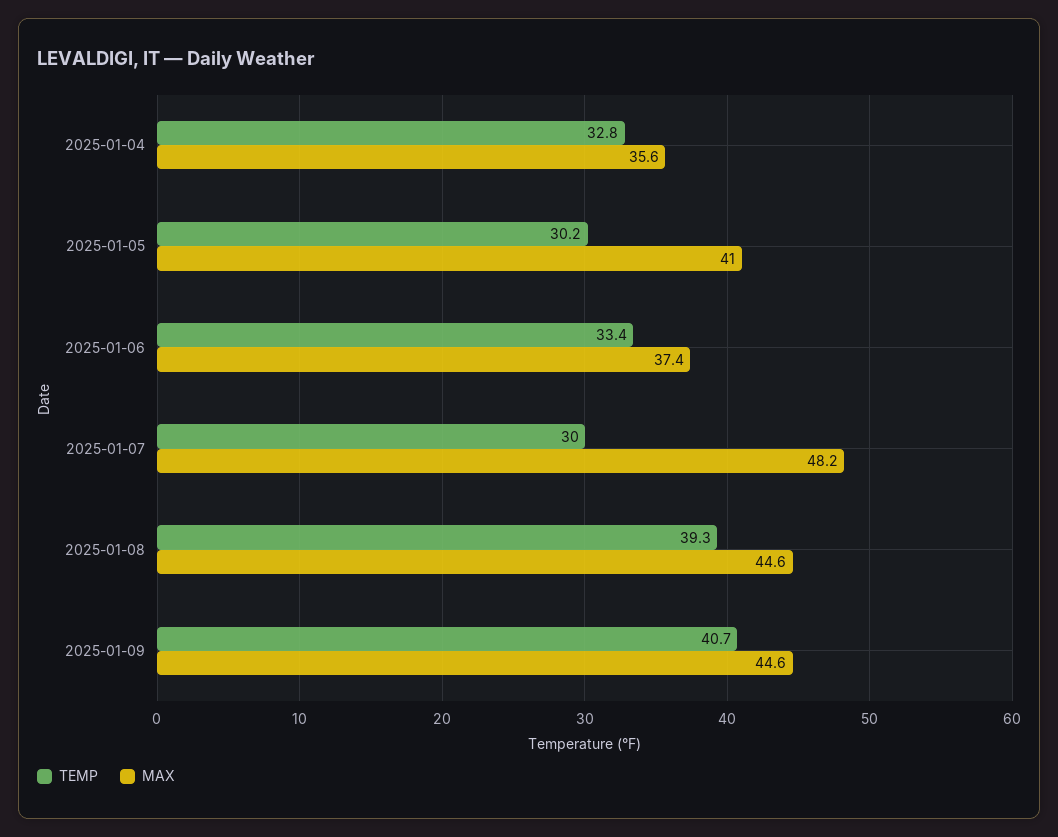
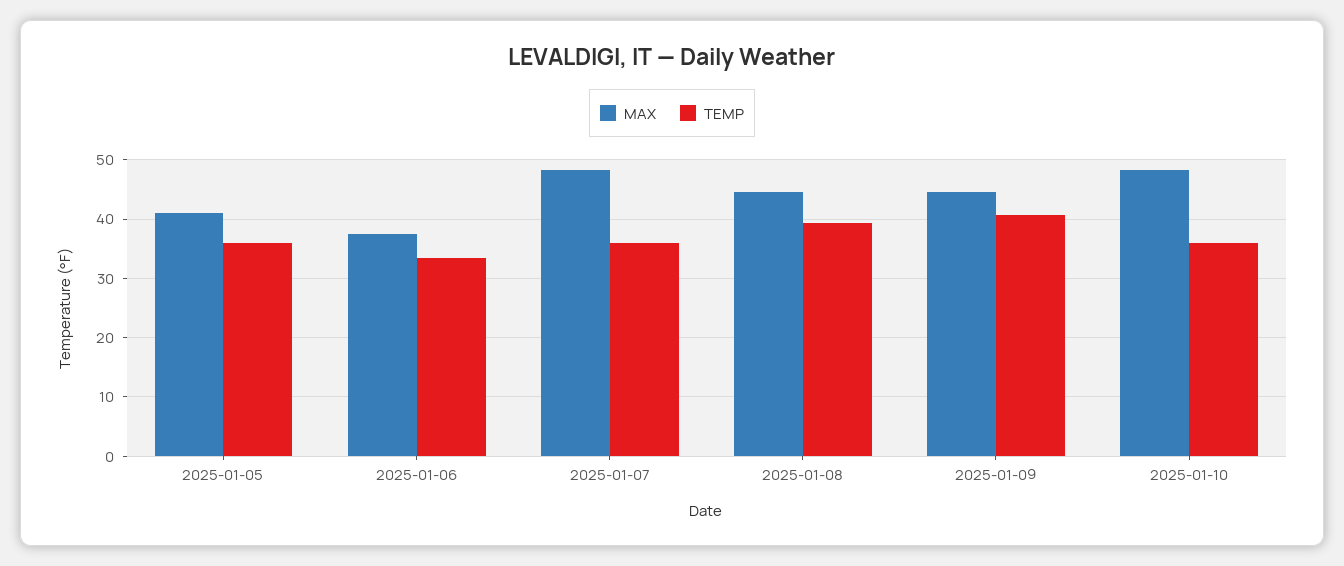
TEMP, 2025-01-04: 32.8 -> none
MAX, 2025-01-04: 35.6 -> none
TEMP, 2025-01-05: 30.2 -> 36
TEMP, 2025-01-07: 30 -> 36
MAX, 2025-01-10: none -> 48
TEMP, 2025-01-10: none -> 36

